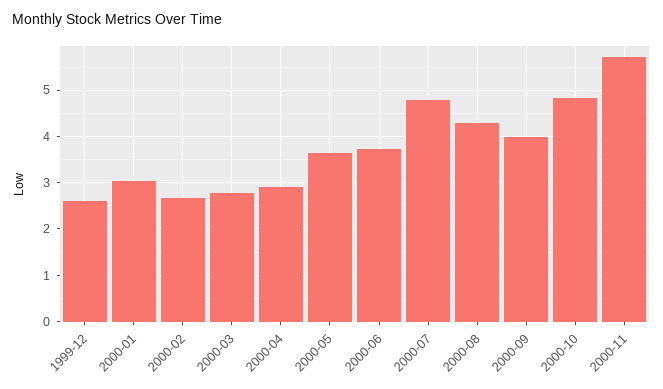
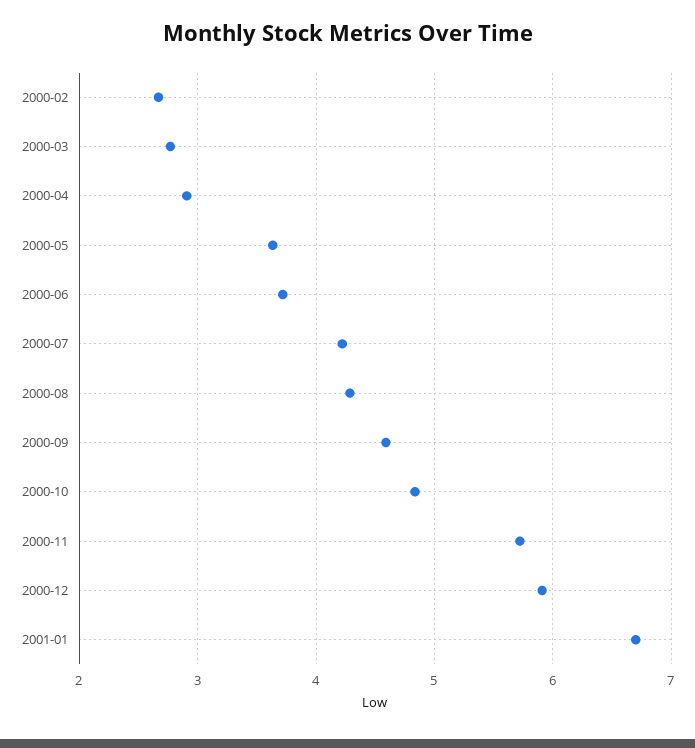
1999-12: 2.6 -> none
2000-01: 3 -> none
2000-07: 4.8 -> 4.2
2000-09: 4 -> 4.6
2000-12: none -> 5.9
2001-01: none -> 6.7

